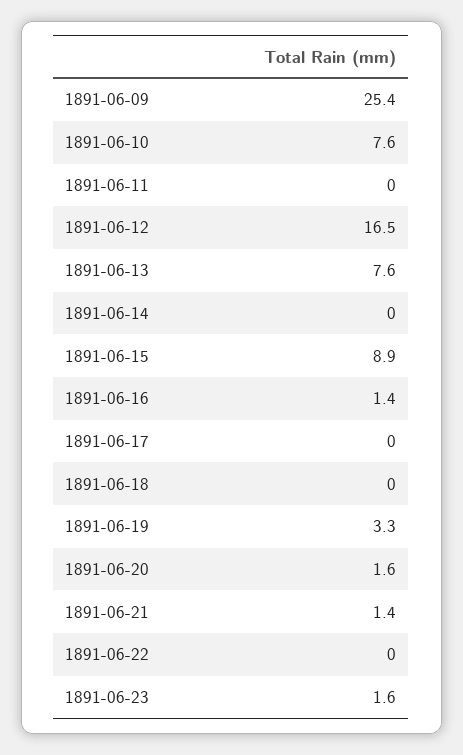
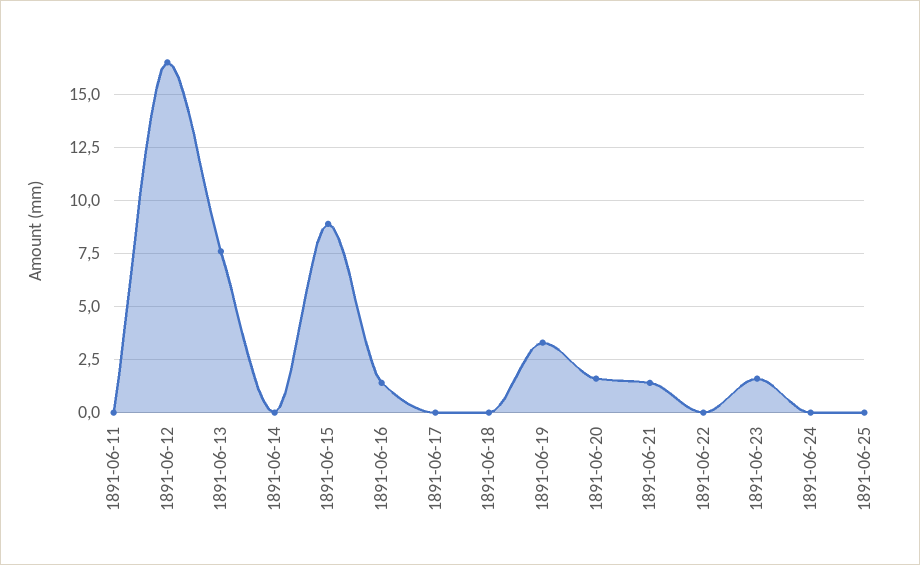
1891-06-09: 25.4 -> none
1891-06-10: 7.6 -> none
1891-06-24: none -> 0
1891-06-25: none -> 0

